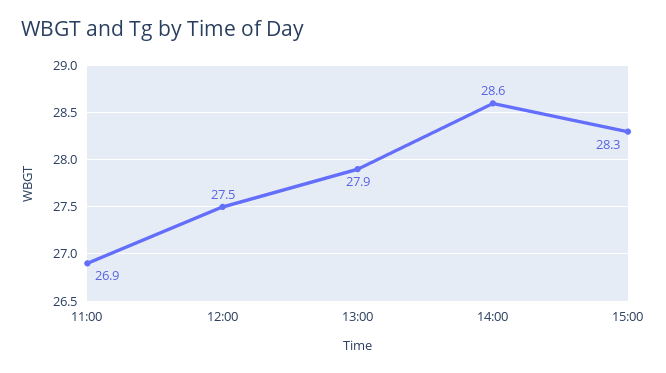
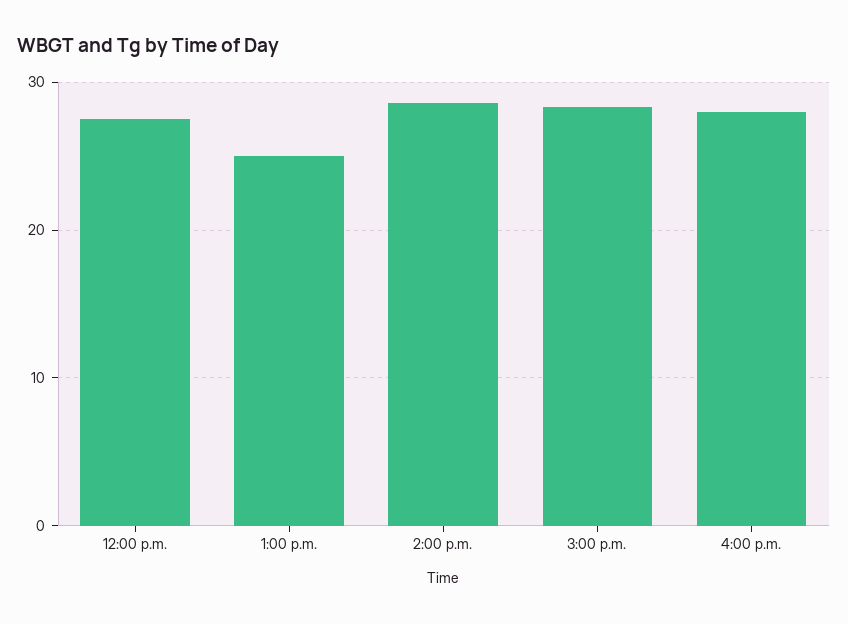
11:00: 26.9 -> none
13:00: 27.9 -> 25
4:00 p.m.: none -> 28

